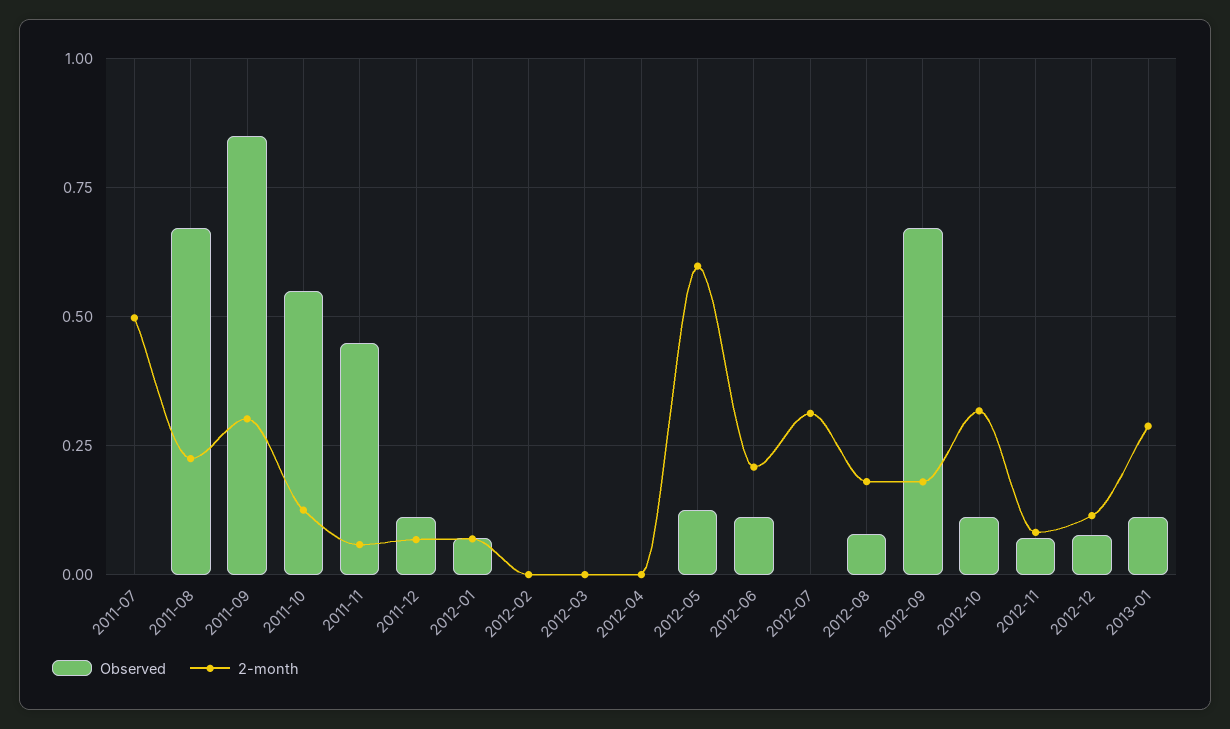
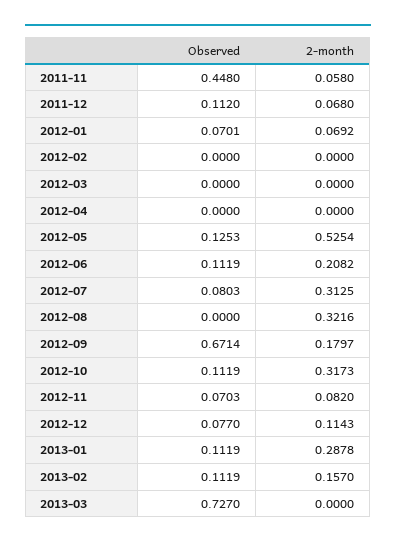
Observed, 2011-07: 0 -> none
2-month, 2011-07: 0.5 -> none
Observed, 2011-08: 0.675 -> none
2-month, 2011-08: 0.225 -> none
Observed, 2011-09: 0.85 -> none
2-month, 2011-09: 0.3 -> none
Observed, 2011-10: 0.55 -> none
2-month, 2011-10: 0.125 -> none
2-month, 2012-05: 0.6 -> 0.5254
Observed, 2012-07: 0 -> 0.0803
Observed, 2012-08: 0.075 -> 0
2-month, 2012-08: 0.175 -> 0.3216
Observed, 2013-02: none -> 0.1119
2-month, 2013-02: none -> 0.157
Observed, 2013-03: none -> 0.727
2-month, 2013-03: none -> 0

